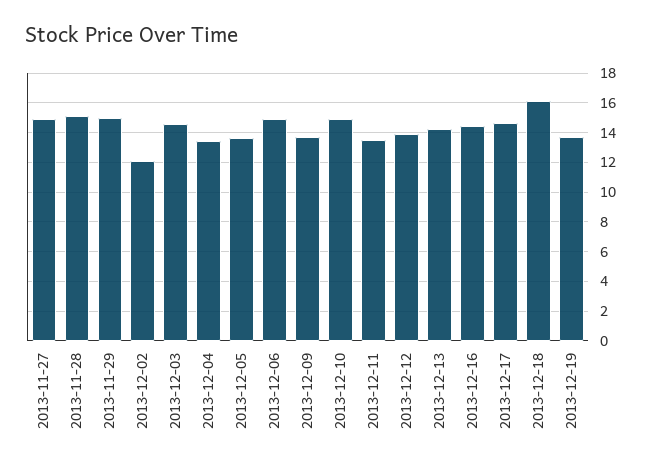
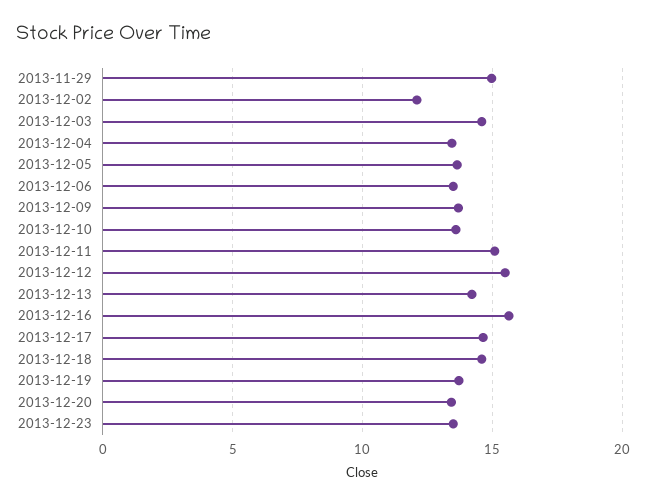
2013-11-27: 15 -> none
2013-11-28: 15 -> none
2013-12-06: 15 -> 13.5
2013-12-10: 15 -> 13.5
2013-12-11: 13.5 -> 15
2013-12-12: 14 -> 15.5
2013-12-16: 14.5 -> 15.5
2013-12-18: 16 -> 14.5
2013-12-20: none -> 13.5
2013-12-23: none -> 13.5

